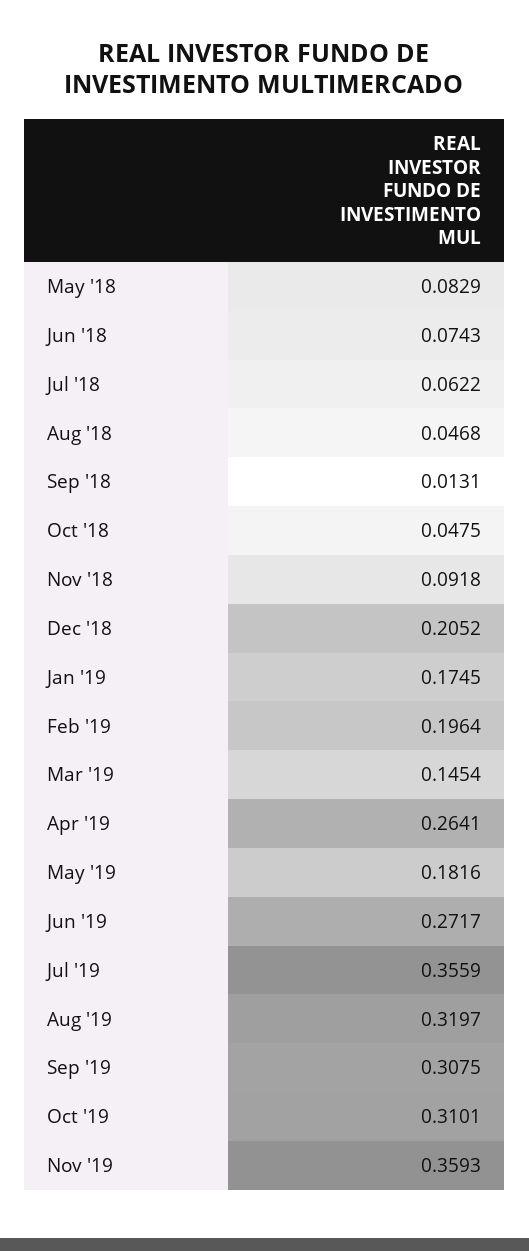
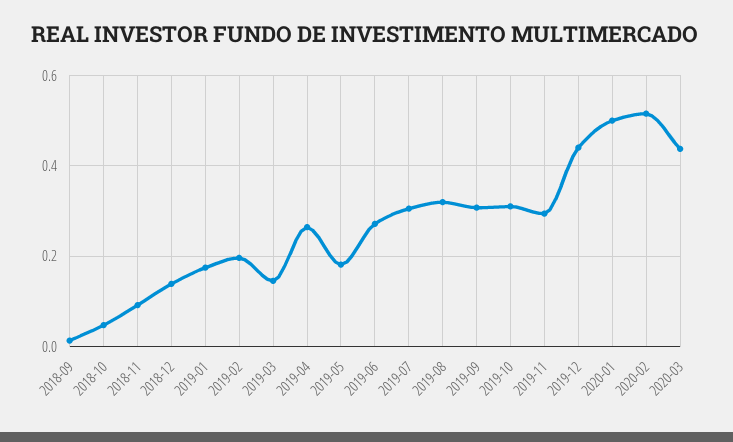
May '18: 0.0829 -> none
Jun '18: 0.0743 -> none
Jul '18: 0.0622 -> none
Aug '18: 0.0468 -> none
Dec '18: 0.2052 -> 0.14
Jul '19: 0.3559 -> 0.3
Nov '19: 0.3593 -> 0.3
2019-12: none -> 0.44
2020-01: none -> 0.5
2020-02: none -> 0.52
2020-03: none -> 0.44

